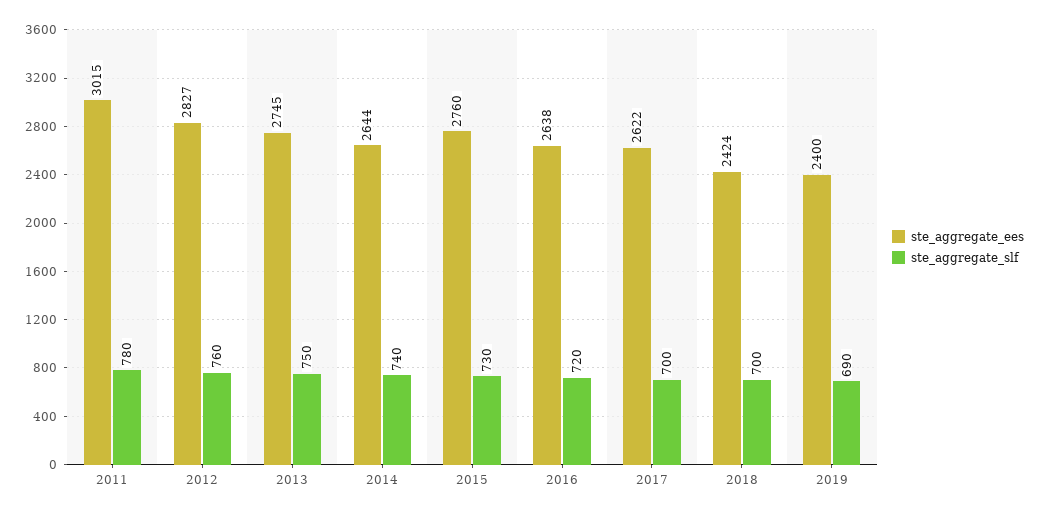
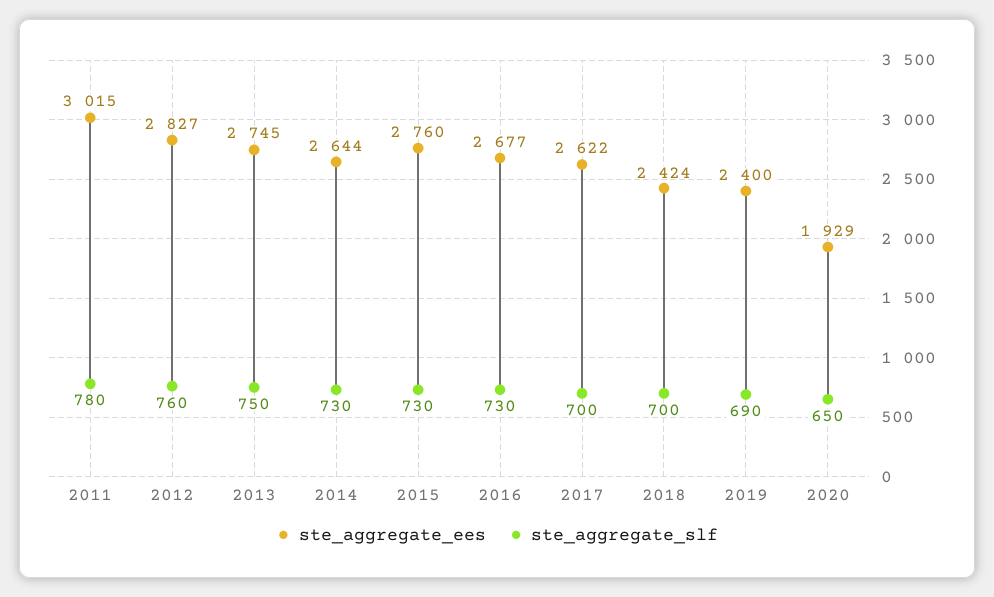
ste_aggregate_slf, 2014: 740 -> 730
ste_aggregate_ees, 2016: 2638 -> 2677
ste_aggregate_slf, 2016: 720 -> 730
ste_aggregate_ees, 2020: none -> 1929
ste_aggregate_slf, 2020: none -> 650

